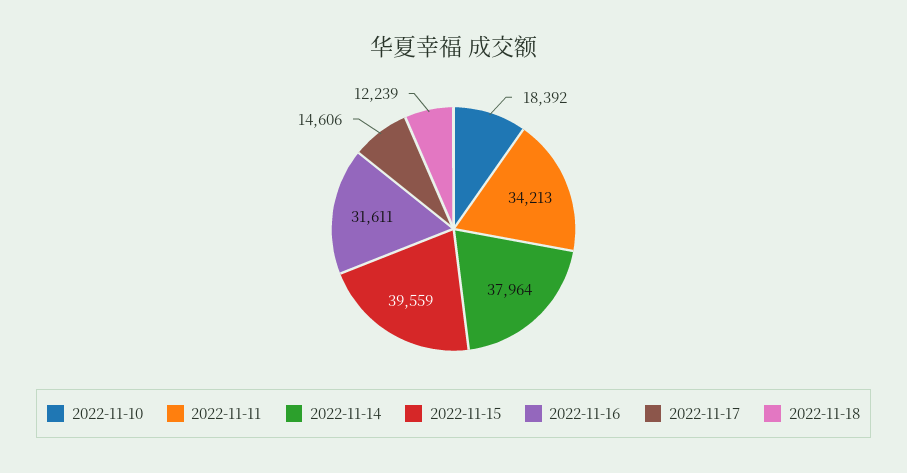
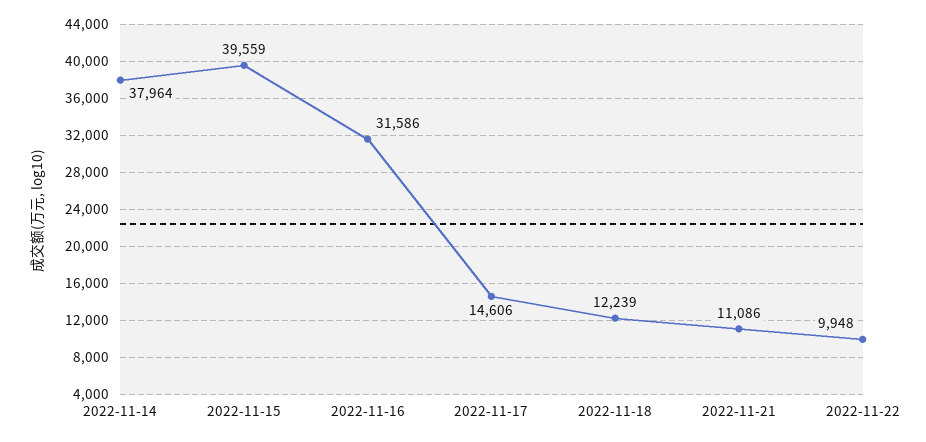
2022-11-10: 18392 -> none
2022-11-11: 34213 -> none
2022-11-16: 31611 -> 31586
2022-11-21: none -> 11086
2022-11-22: none -> 9948

